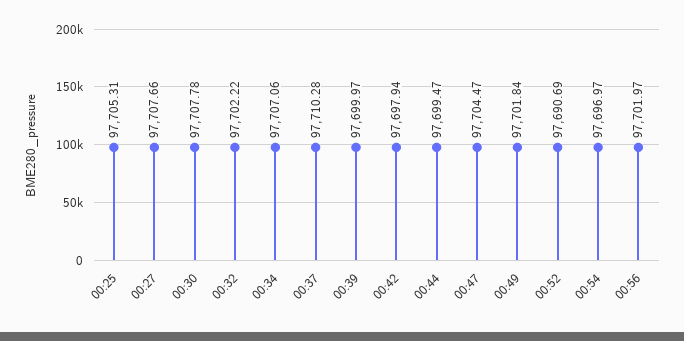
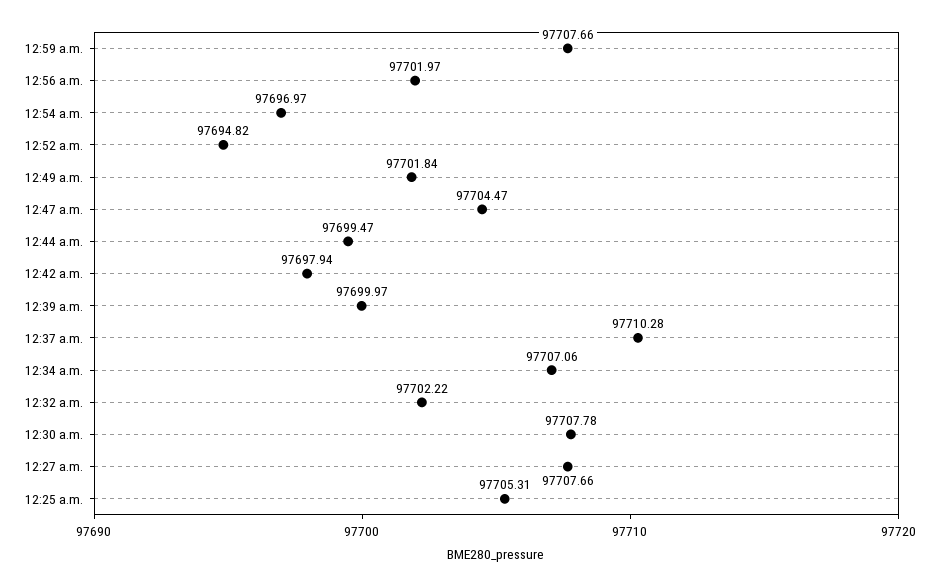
00:52: 97690.69 -> 97694.82
12:59 a.m.: none -> 97707.66

